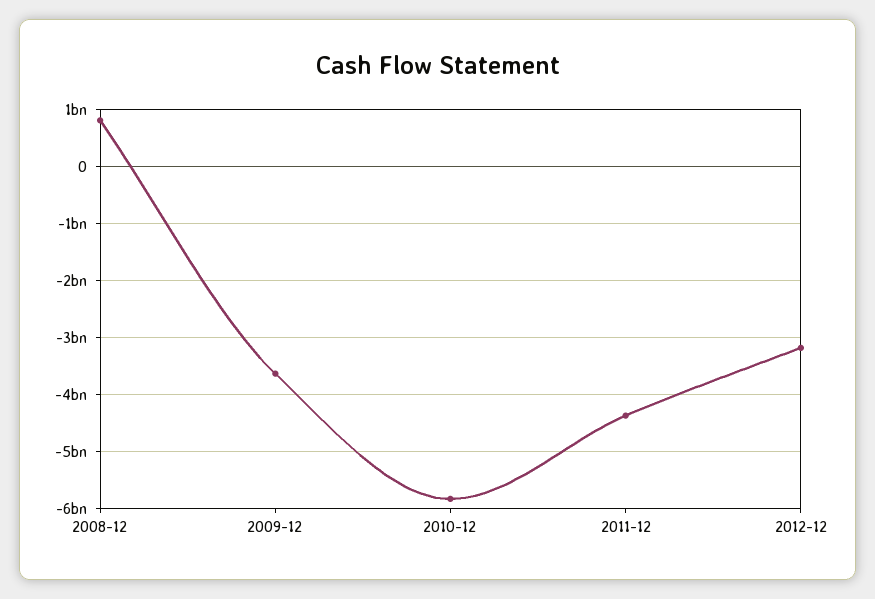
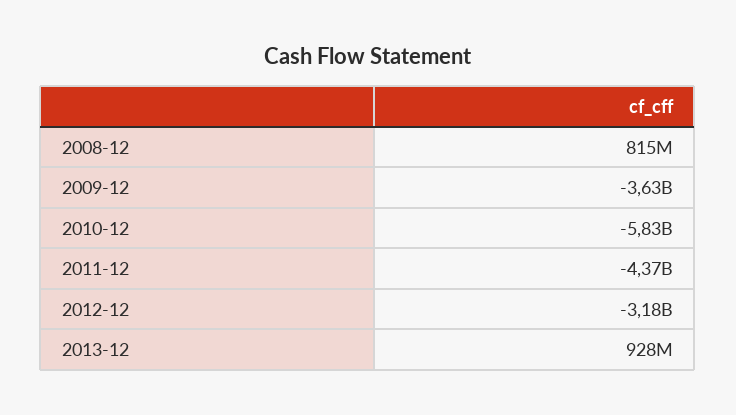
2013-12: none -> 928000000

